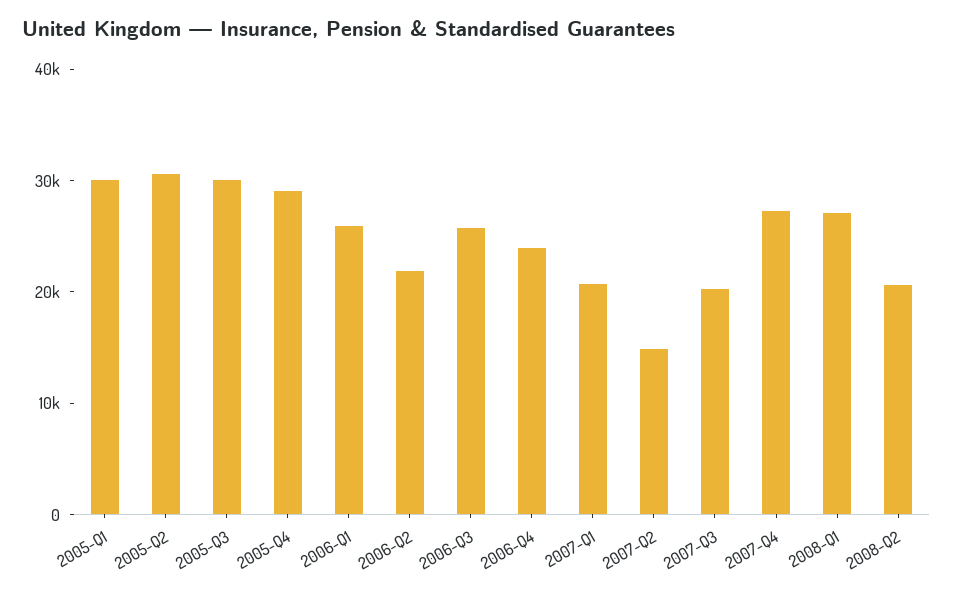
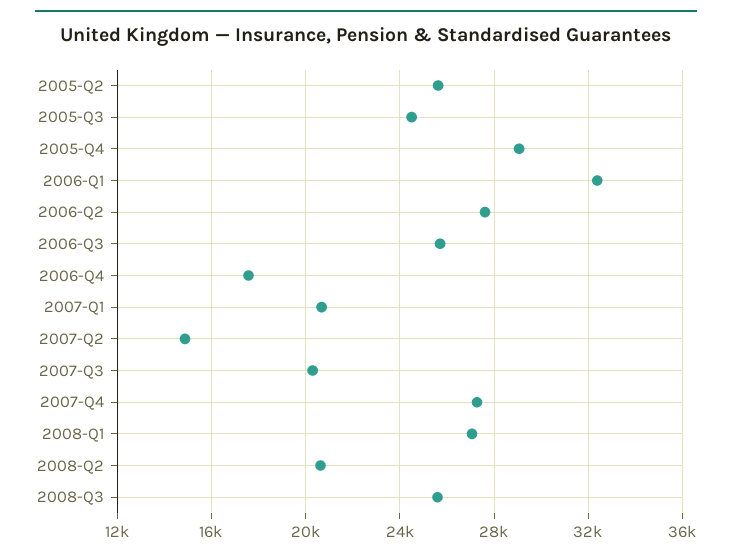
2005-Q1: 30000 -> none
2005-Q2: 30000 -> 25500
2005-Q3: 30000 -> 24500
2006-Q1: 26000 -> 32500
2006-Q2: 22000 -> 27500
2006-Q4: 24000 -> 17500
2008-Q3: none -> 25500

